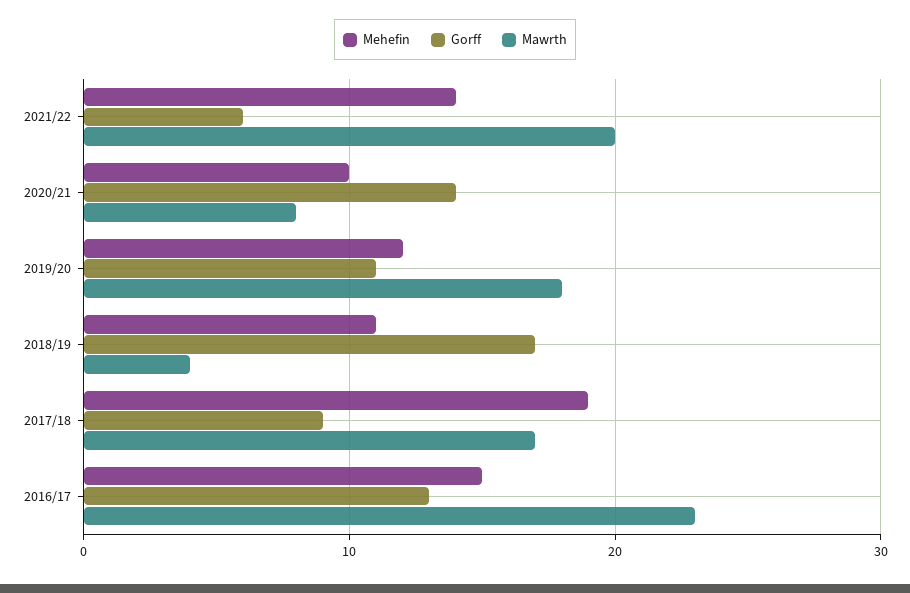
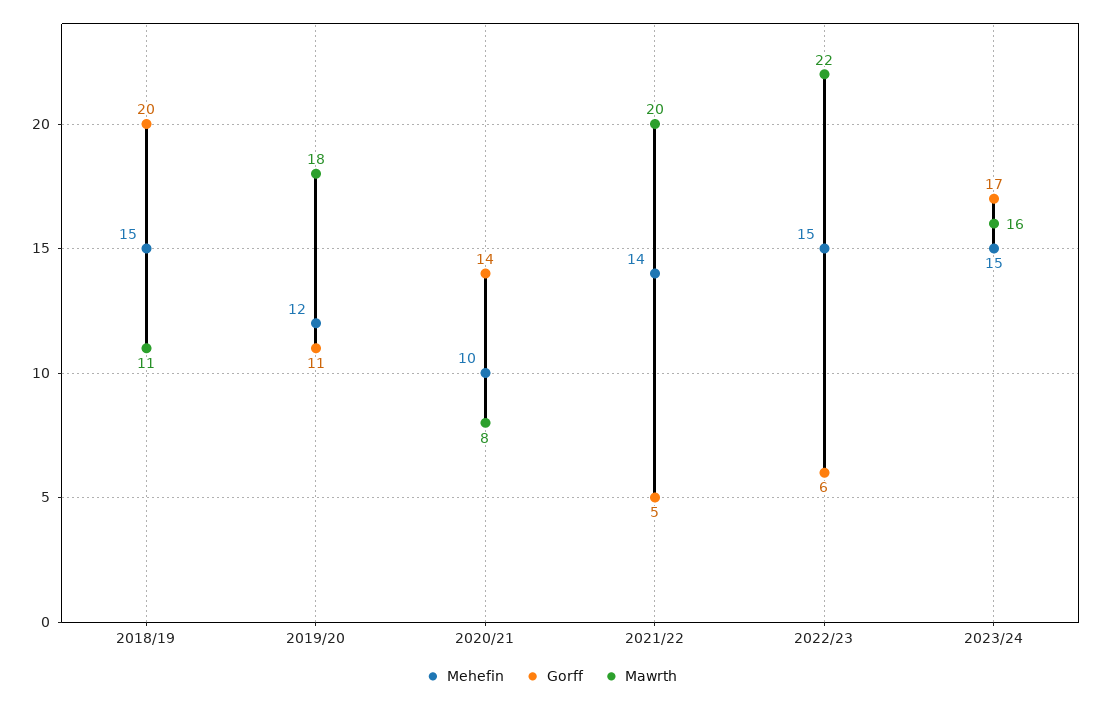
Gorff, 2021/22: 6 -> 5
Mehefin, 2018/19: 11 -> 15
Gorff, 2018/19: 17 -> 20
Mawrth, 2018/19: 4 -> 11
Mehefin, 2017/18: 19 -> none
Gorff, 2017/18: 9 -> none
Mawrth, 2017/18: 17 -> none
Mehefin, 2016/17: 15 -> none
Gorff, 2016/17: 13 -> none
Mawrth, 2016/17: 23 -> none
Mehefin, 2022/23: none -> 15
Gorff, 2022/23: none -> 6
Mawrth, 2022/23: none -> 22
Mehefin, 2023/24: none -> 15
Gorff, 2023/24: none -> 17
Mawrth, 2023/24: none -> 16

